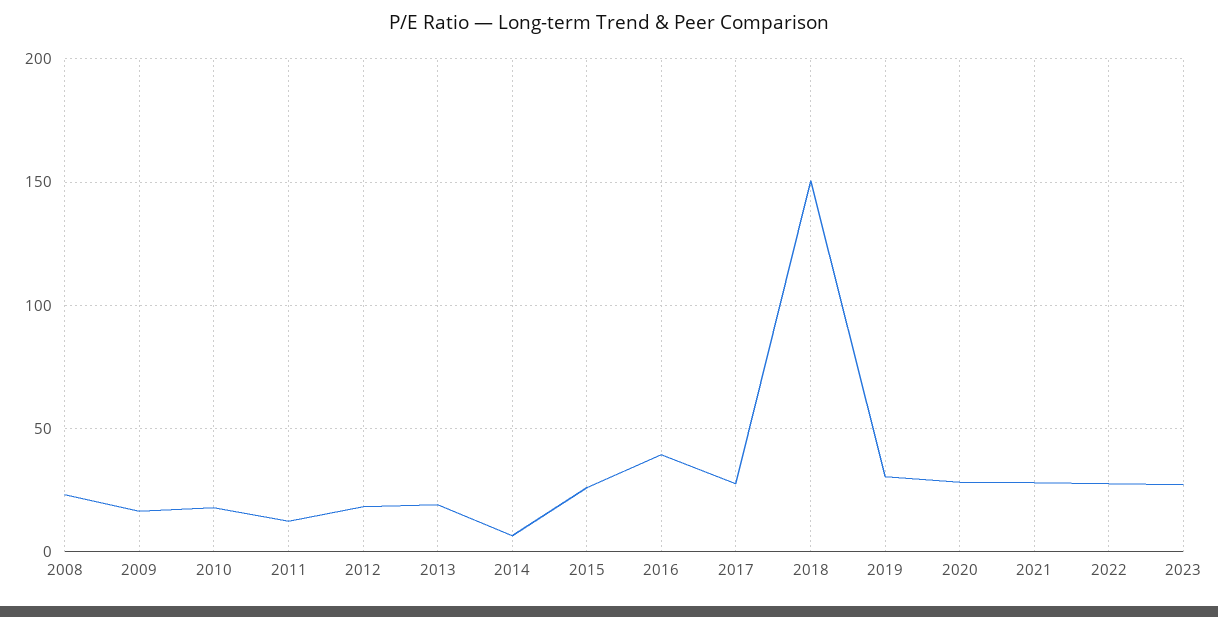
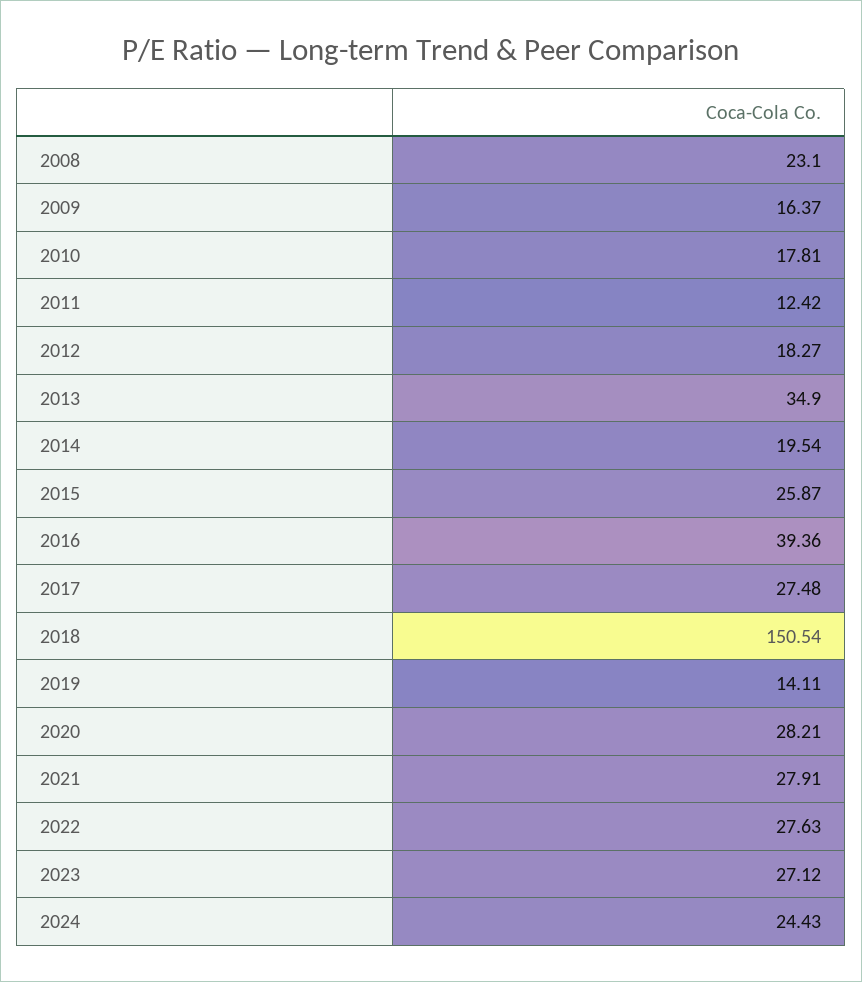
2013: 20 -> 34.9
2014: 5 -> 19.54
2019: 30 -> 14.11
2024: none -> 24.43

